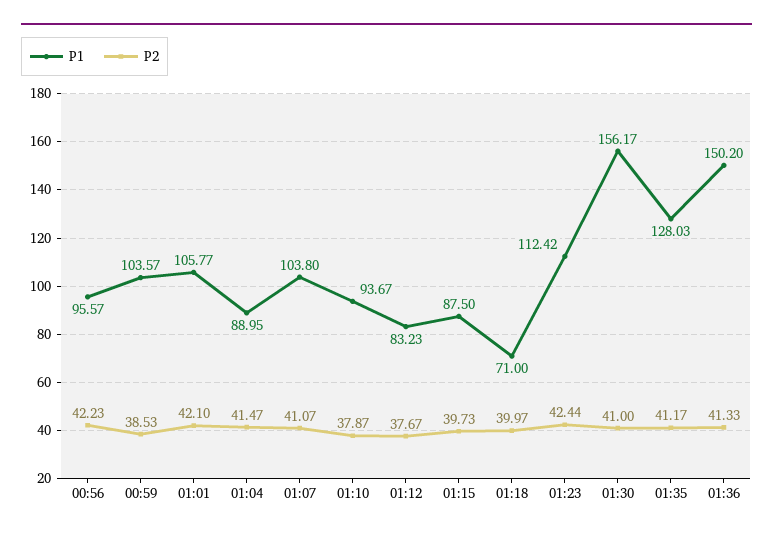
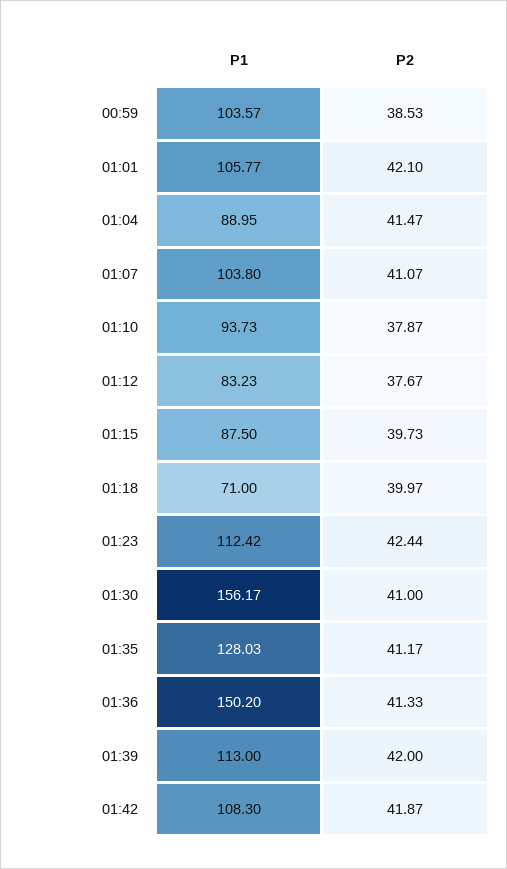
P1, 00:56: 95.57 -> none
P2, 00:56: 42.23 -> none
P1, 01:10: 93.67 -> 93.73
P1, 01:39: none -> 113
P2, 01:39: none -> 42
P1, 01:42: none -> 108.3
P2, 01:42: none -> 41.87

